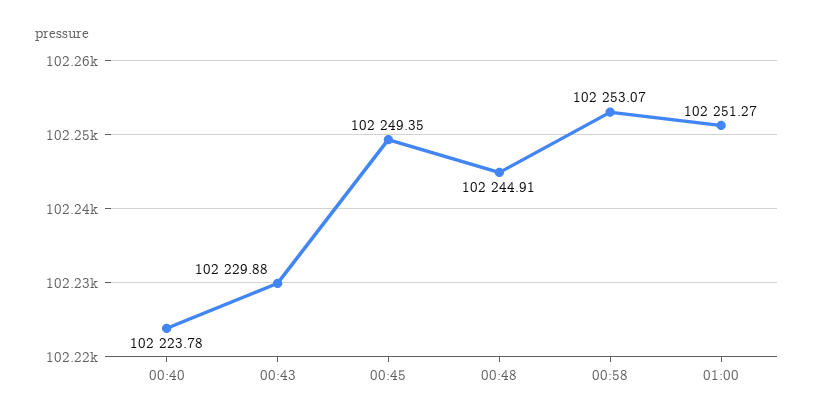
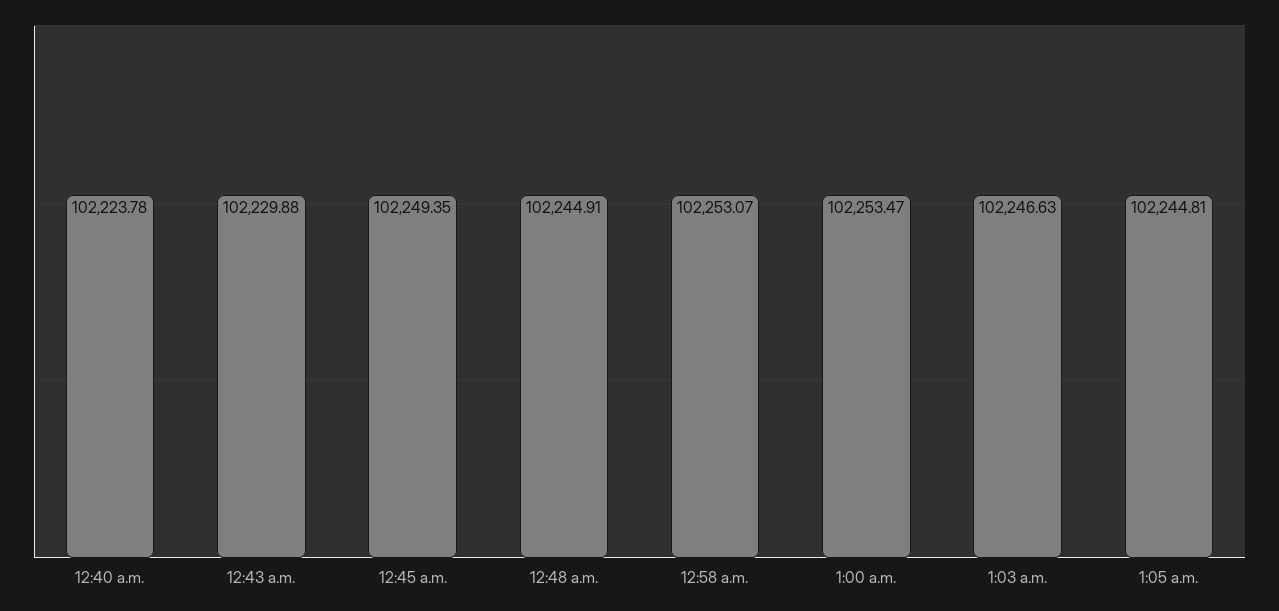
01:00: 102251.27 -> 102253.47
1:03 a.m.: none -> 102246.63
1:05 a.m.: none -> 102244.81

